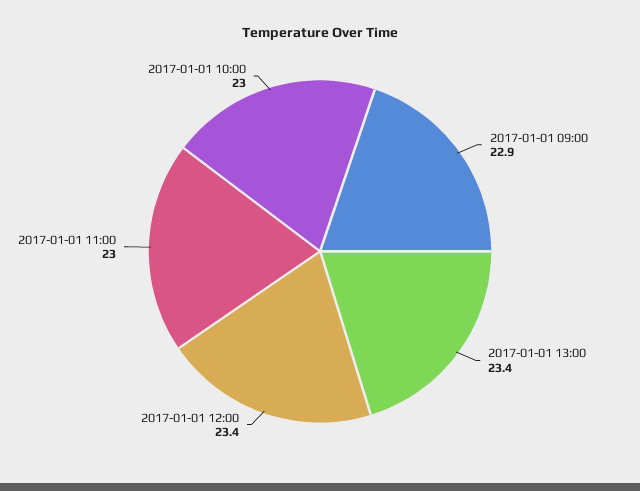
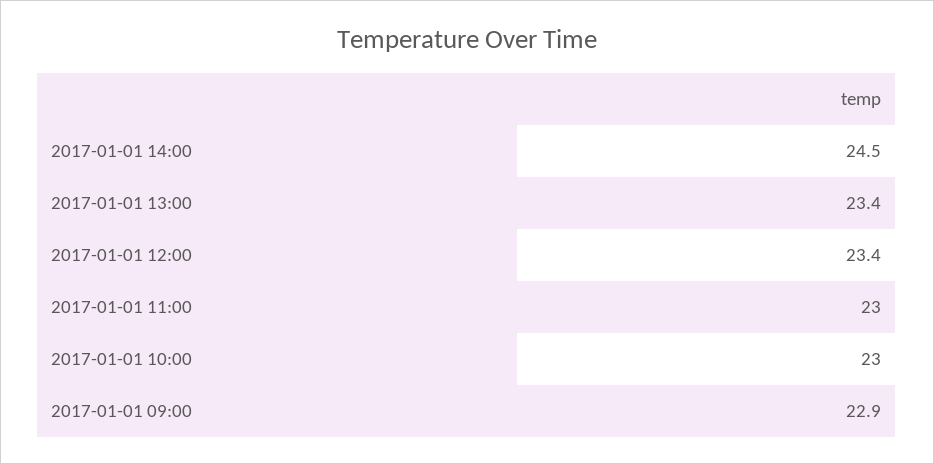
2017-01-01 14:00: none -> 24.5

